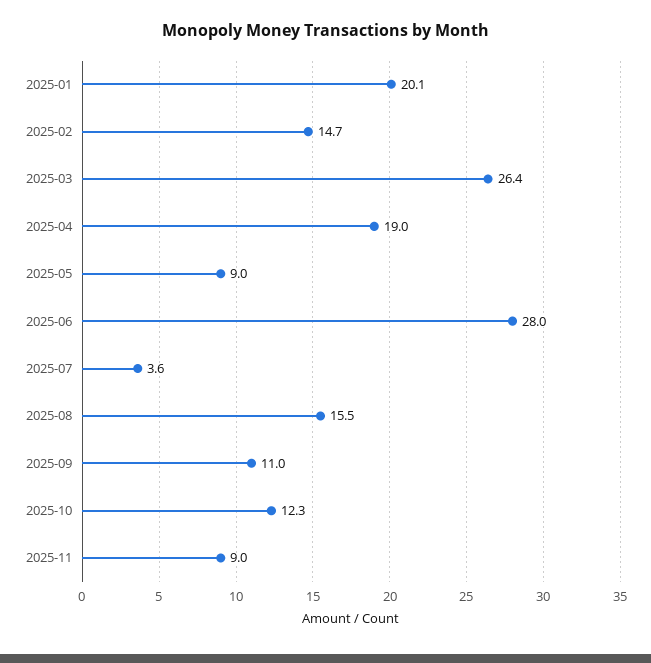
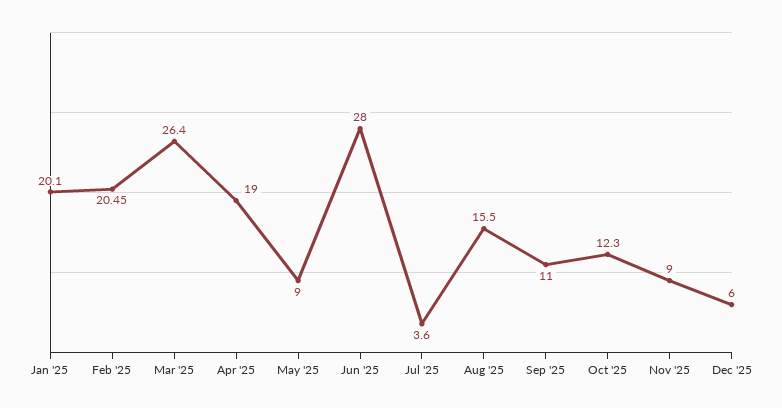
2025-02: 14.7 -> 20.45
Dec '25: none -> 6

